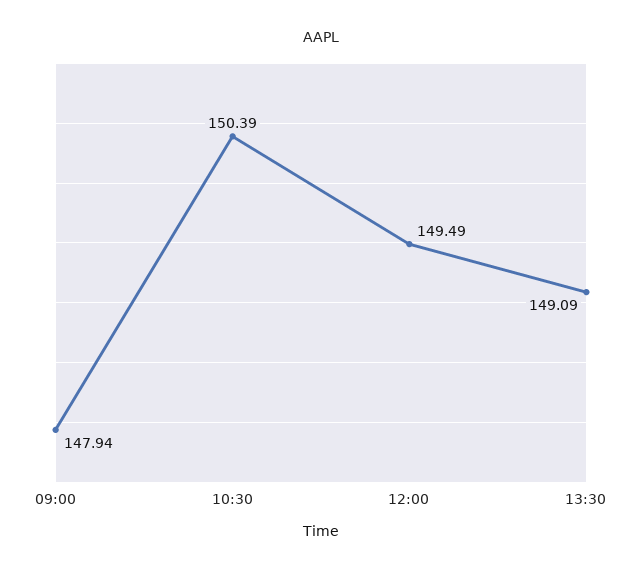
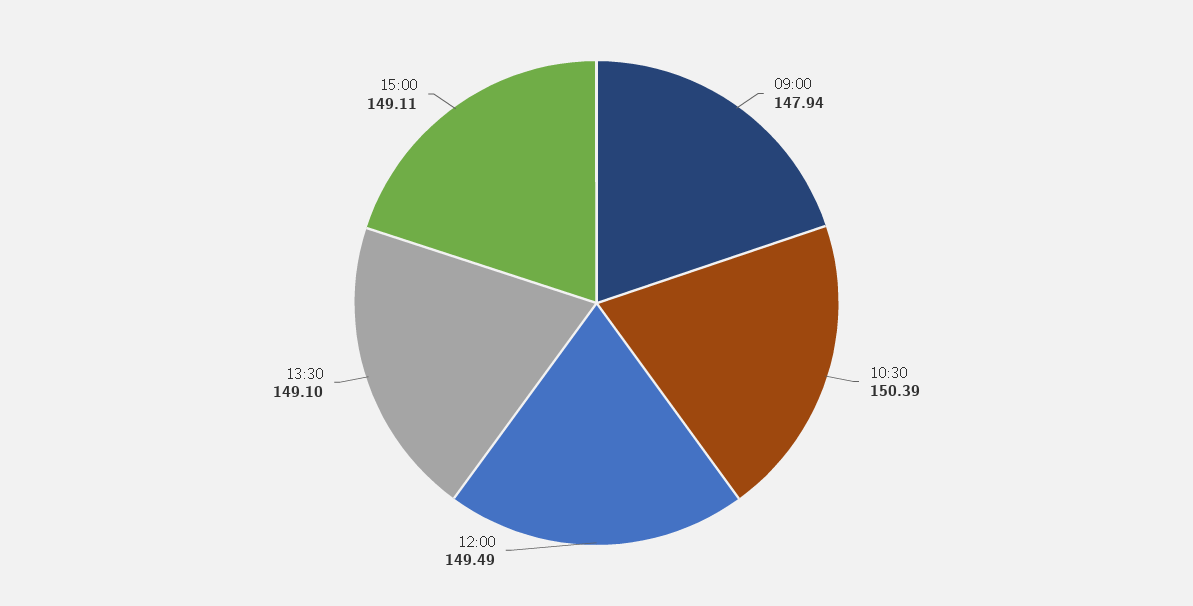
13:30: 149.09 -> 149.1
15:00: none -> 149.11

